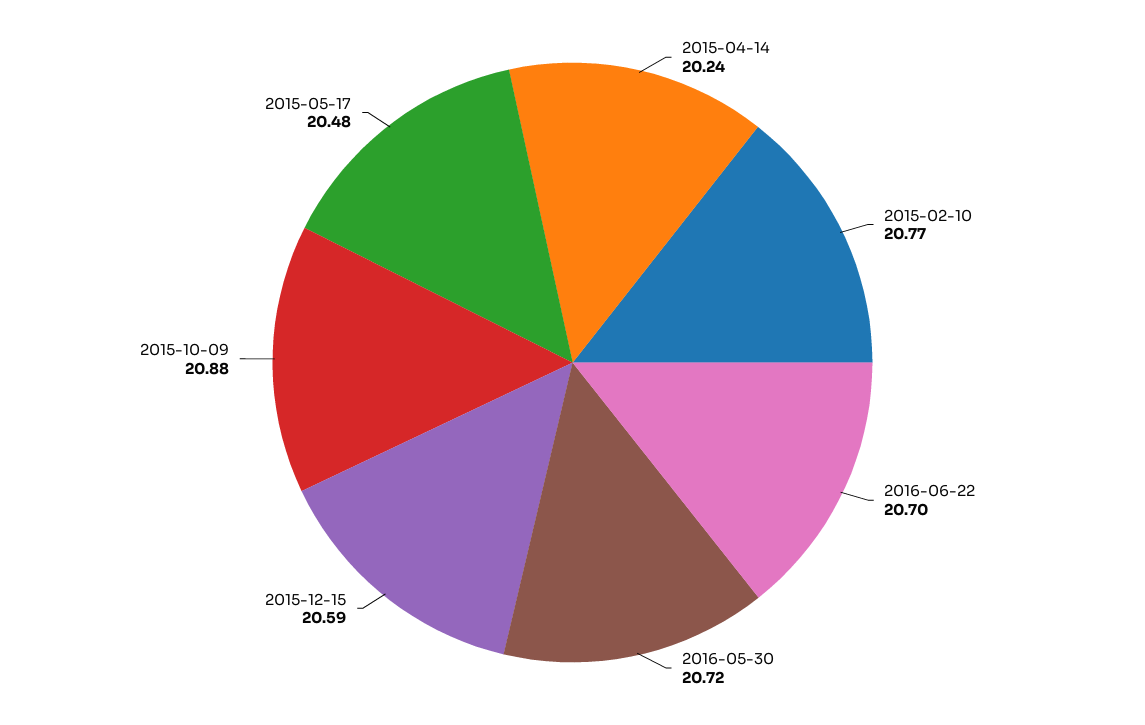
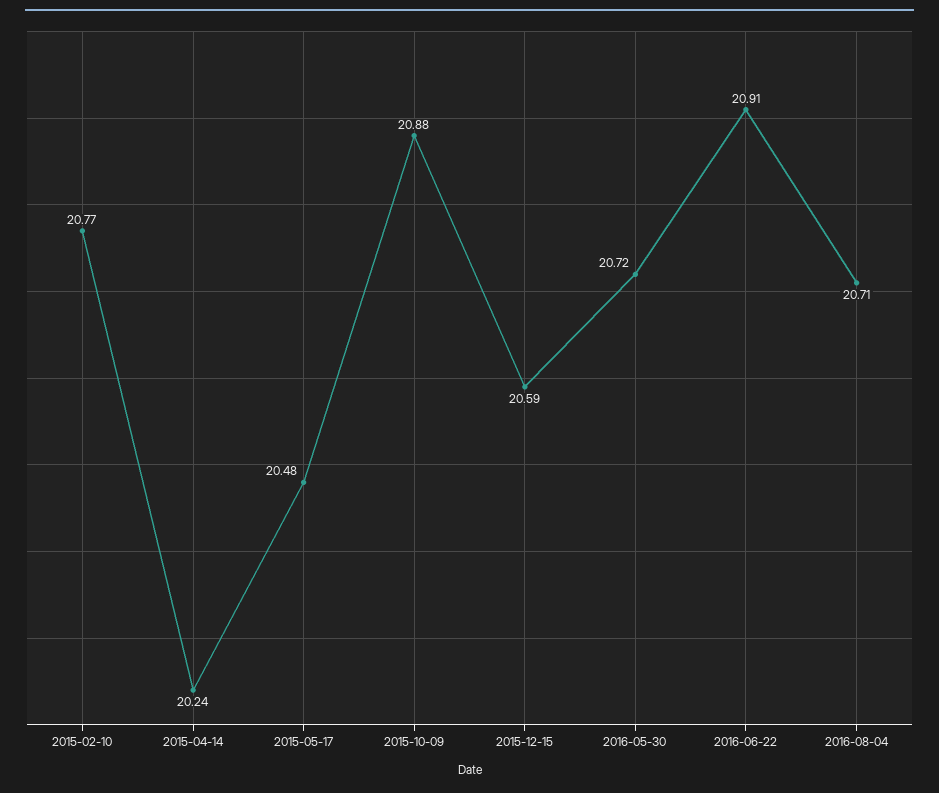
2016-06-22: 20.7 -> 20.91
2016-08-04: none -> 20.71

